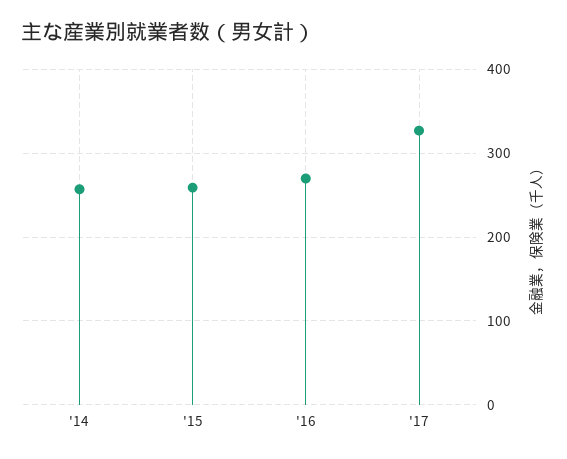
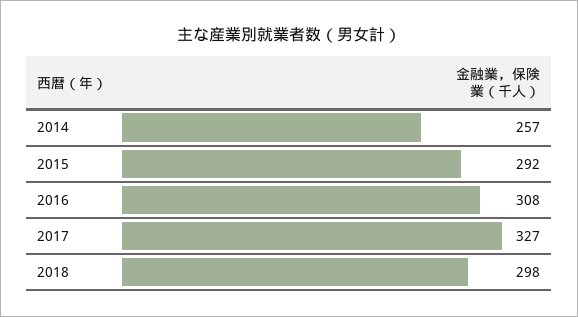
'15: 260 -> 292
'16: 270 -> 308
2018: none -> 298

